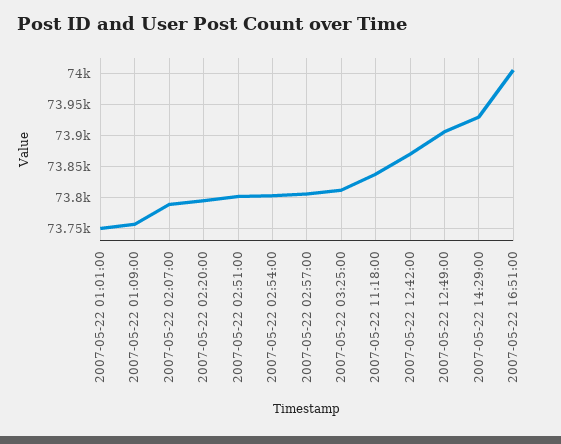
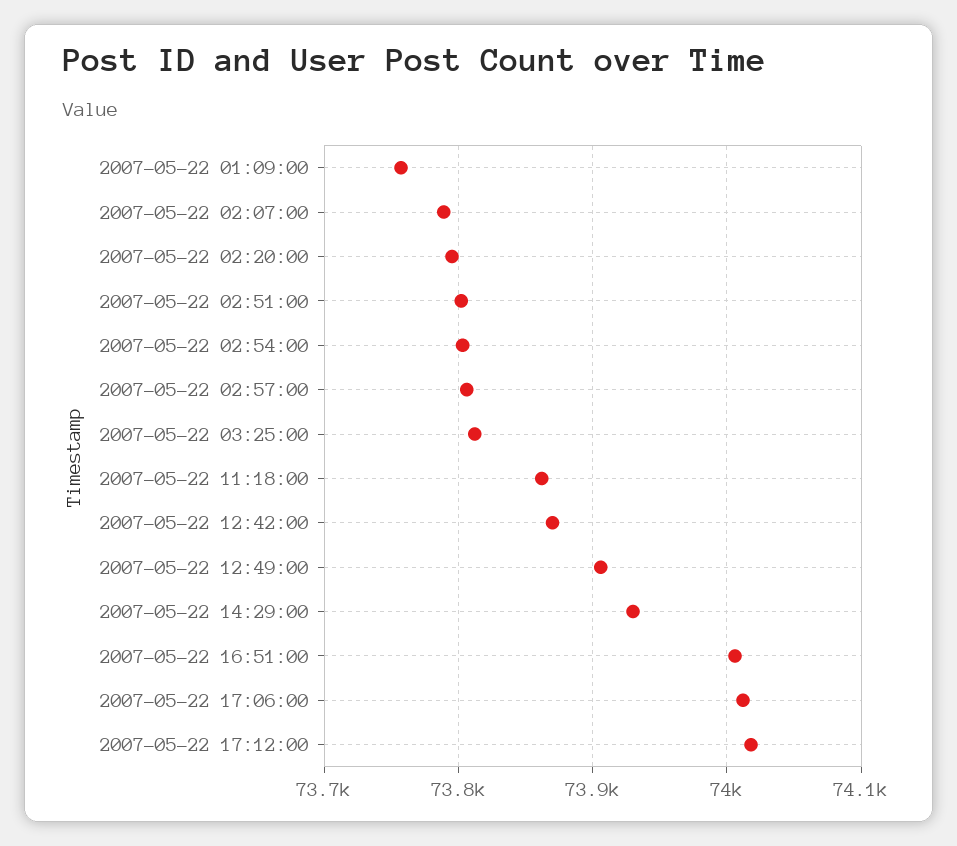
2007-05-22 01:01:00: 73750 -> none
2007-05-22 11:18:00: 73840 -> 73860
2007-05-22 17:06:00: none -> 74010
2007-05-22 17:12:00: none -> 74020

